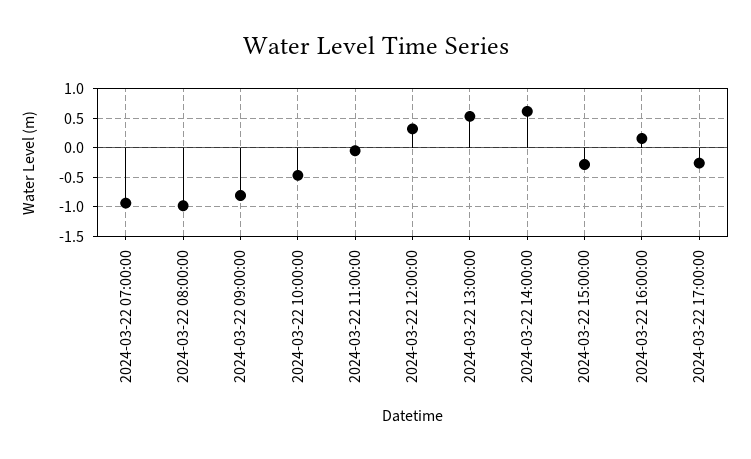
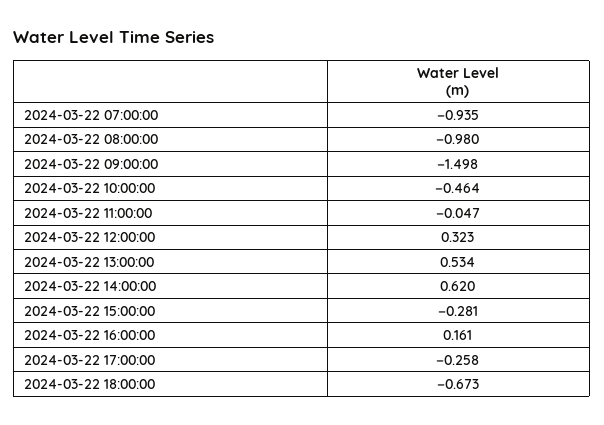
2024-03-22 09:00:00: -0.75 -> -1.498
2024-03-22 18:00:00: none -> -0.673

